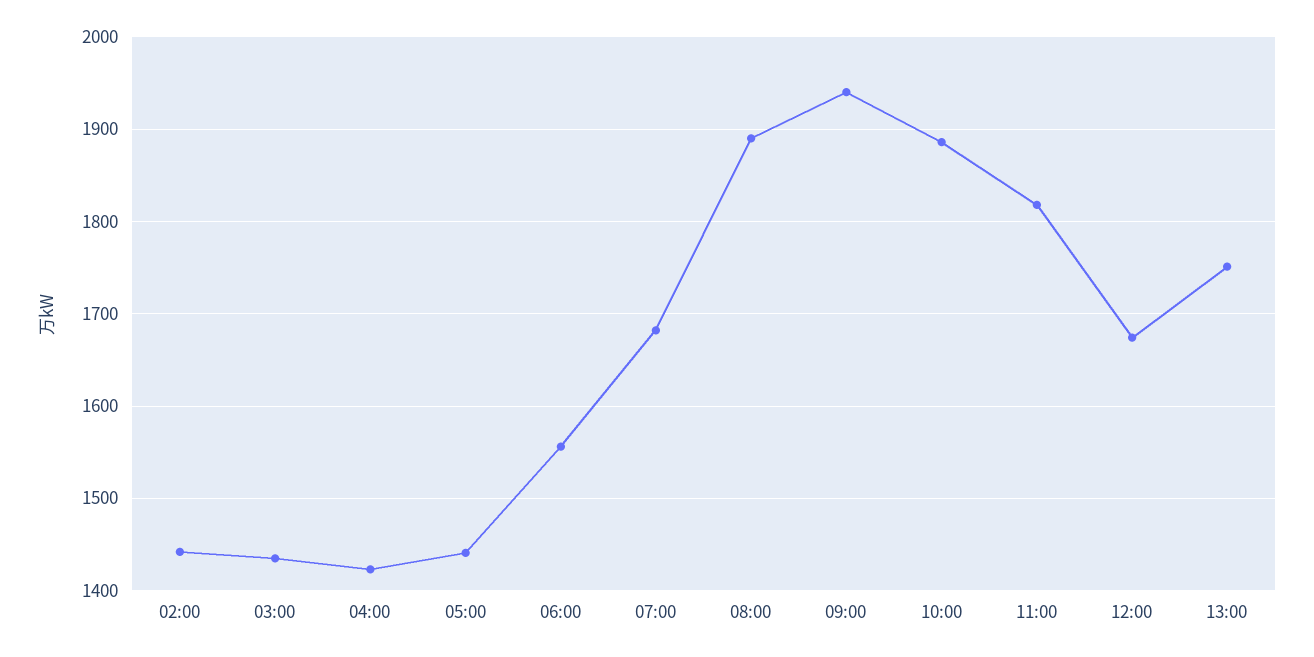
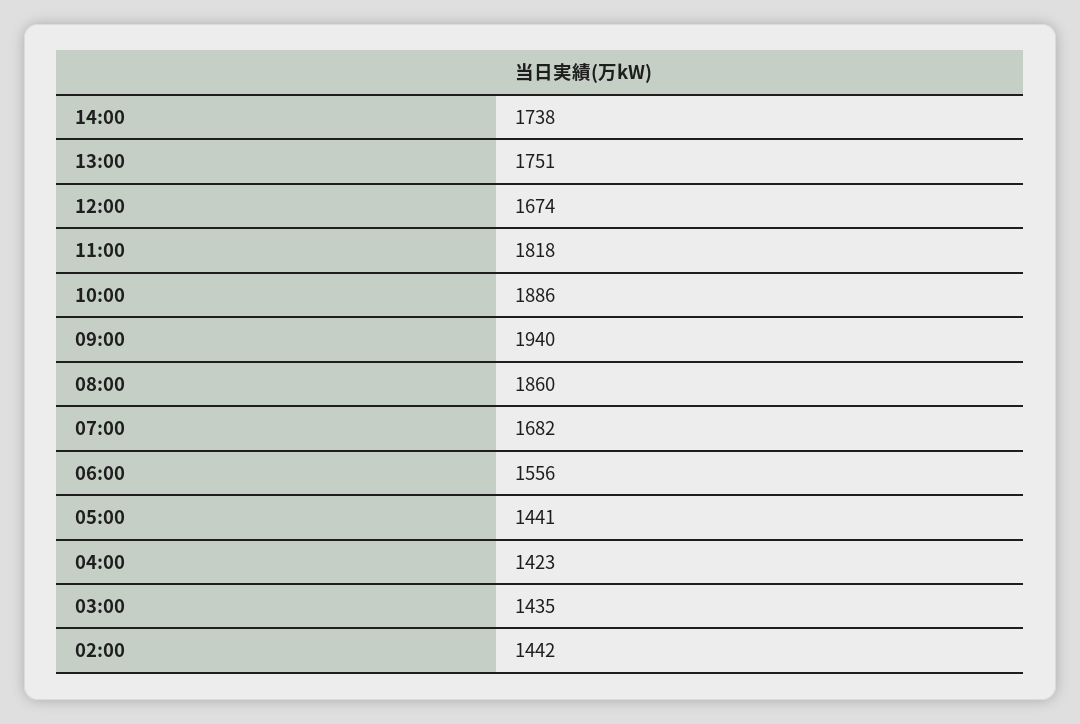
08:00: 1890 -> 1860
14:00: none -> 1738

